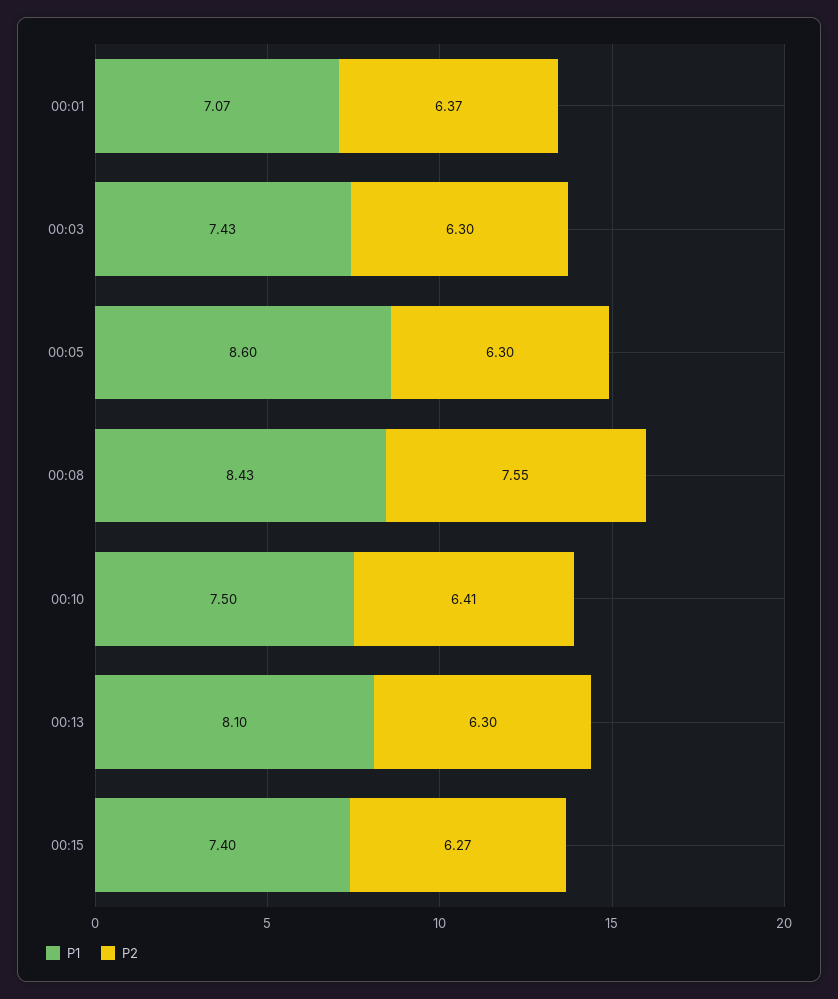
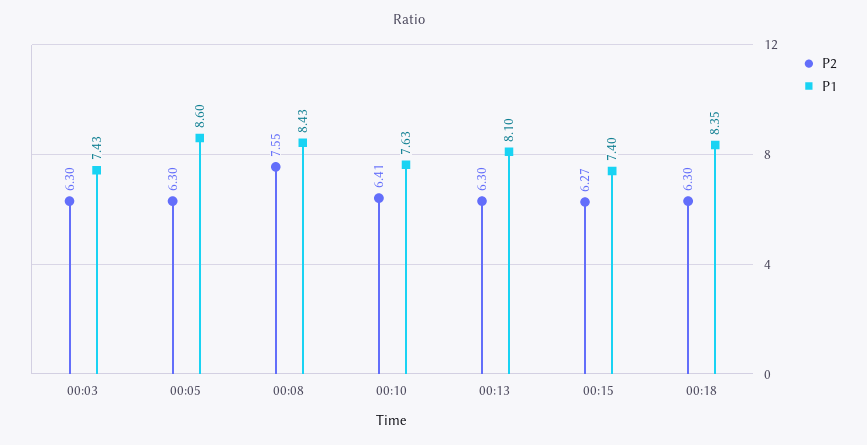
P1, 00:01: 7.07 -> none
P2, 00:01: 6.37 -> none
P1, 00:10: 7.5 -> 7.63
P2, 00:18: none -> 6.3
P1, 00:18: none -> 8.35

